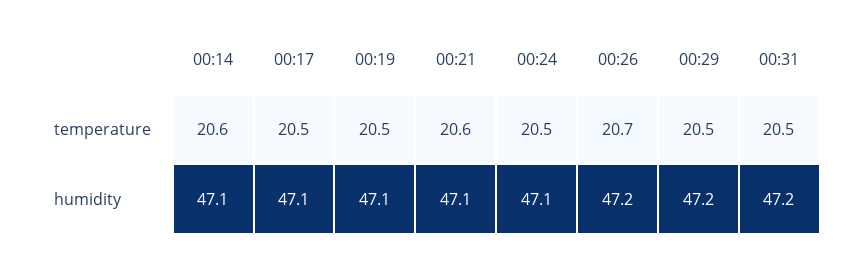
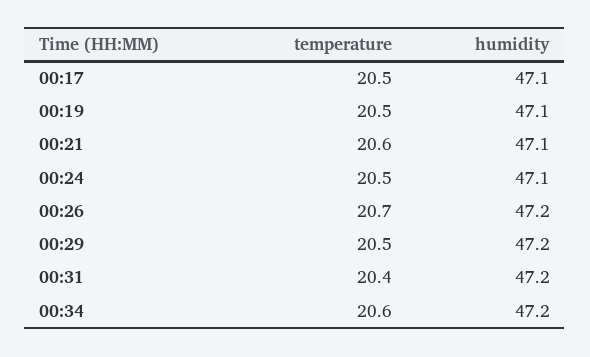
00:14, temperature: 20.6 -> none
00:31, temperature: 20.5 -> 20.4
00:14, humidity: 47.1 -> none
00:34, temperature: none -> 20.6
00:34, humidity: none -> 47.2

